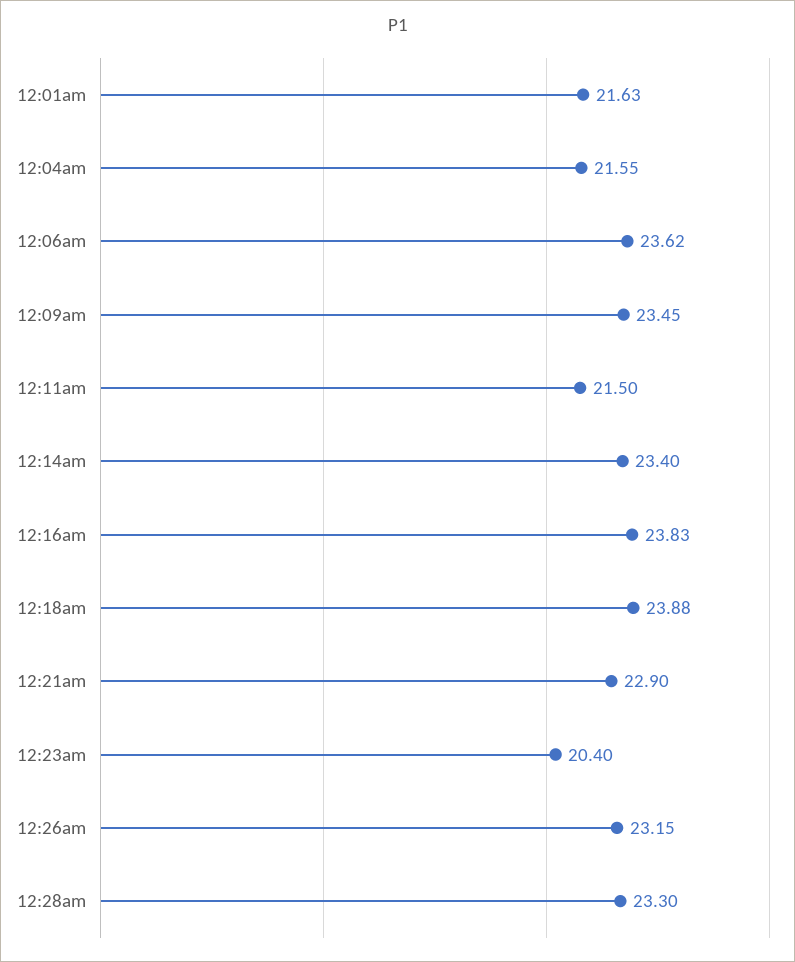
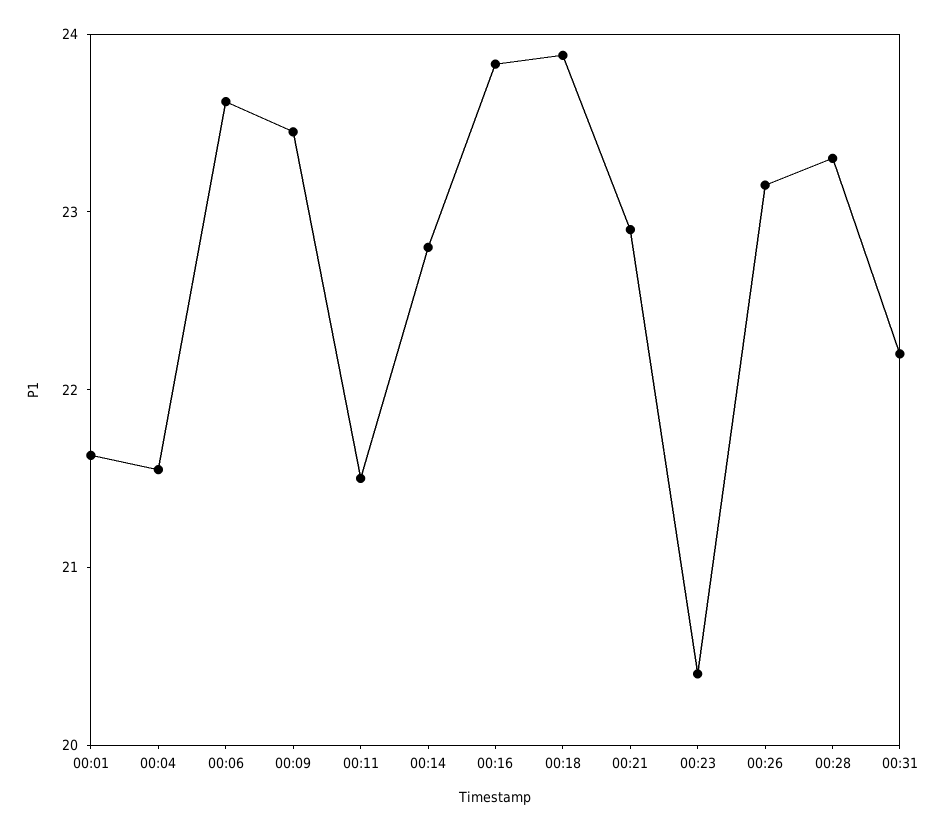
12:14am: 23.4 -> 22.8
00:31: none -> 22.2

